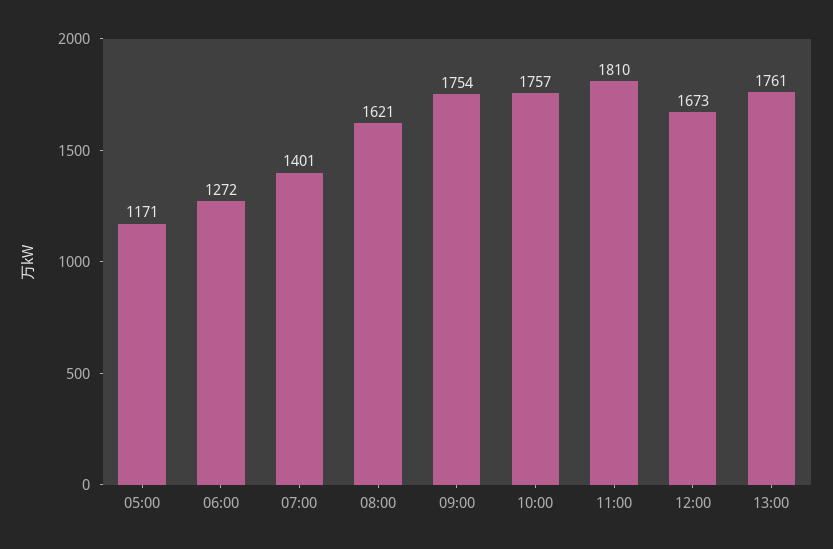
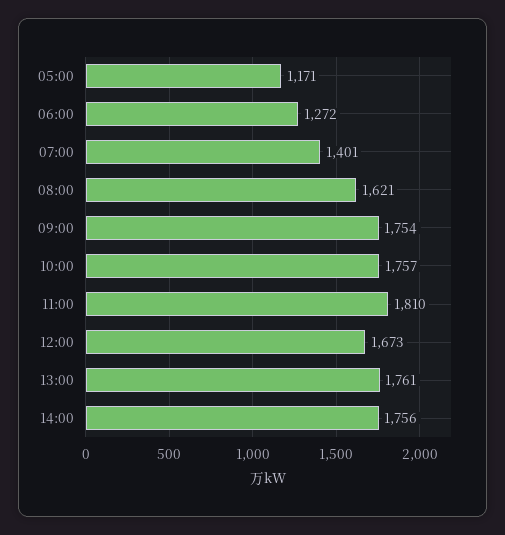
14:00: none -> 1756

